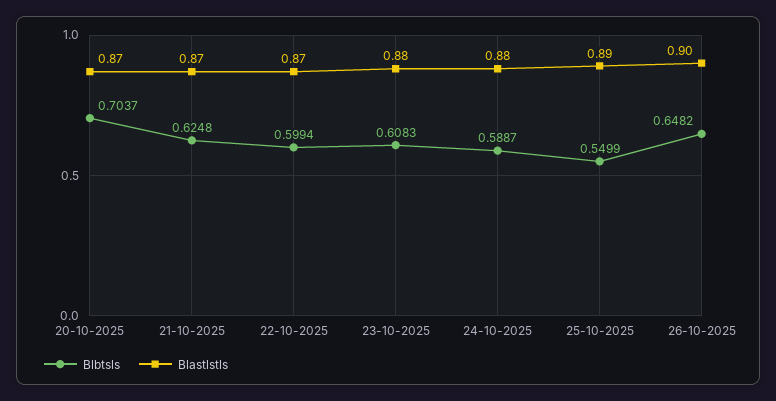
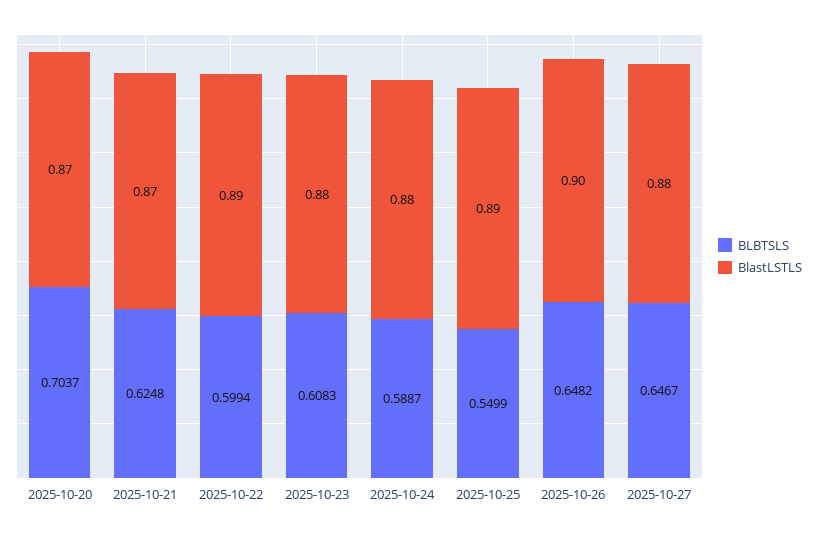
Blastlstls, 22-10-2025: 0.87 -> 0.89
Blbtsls, 2025-10-27: none -> 0.6467
Blastlstls, 2025-10-27: none -> 0.88

